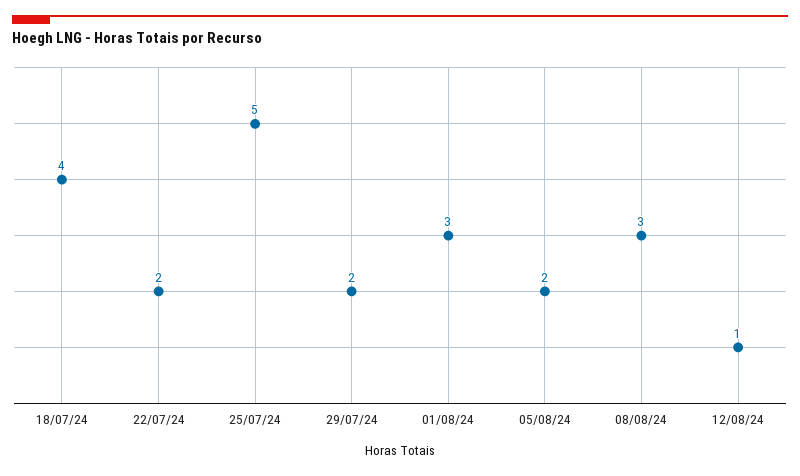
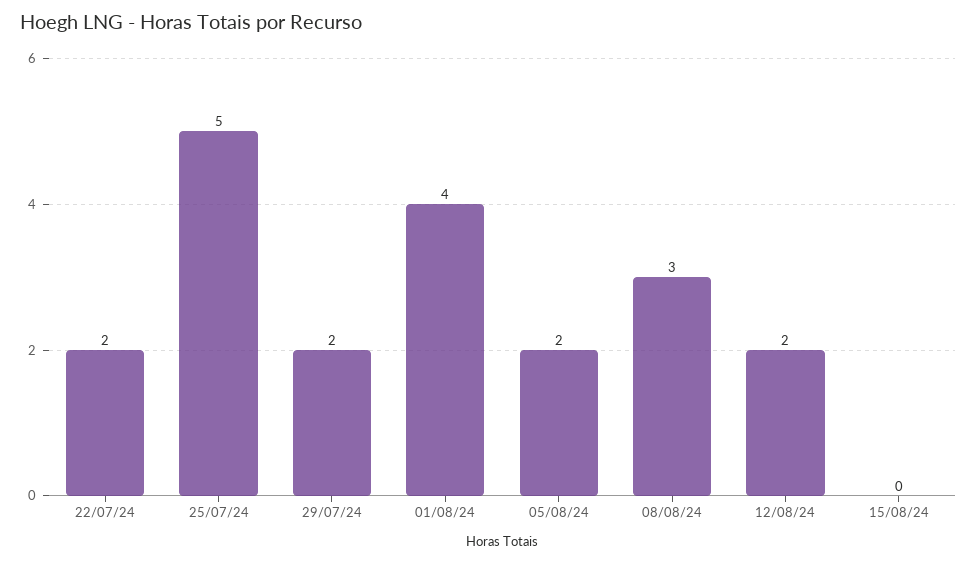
18/07/24: 4 -> none
01/08/24: 3 -> 4
12/08/24: 1 -> 2
15/08/24: none -> 0

